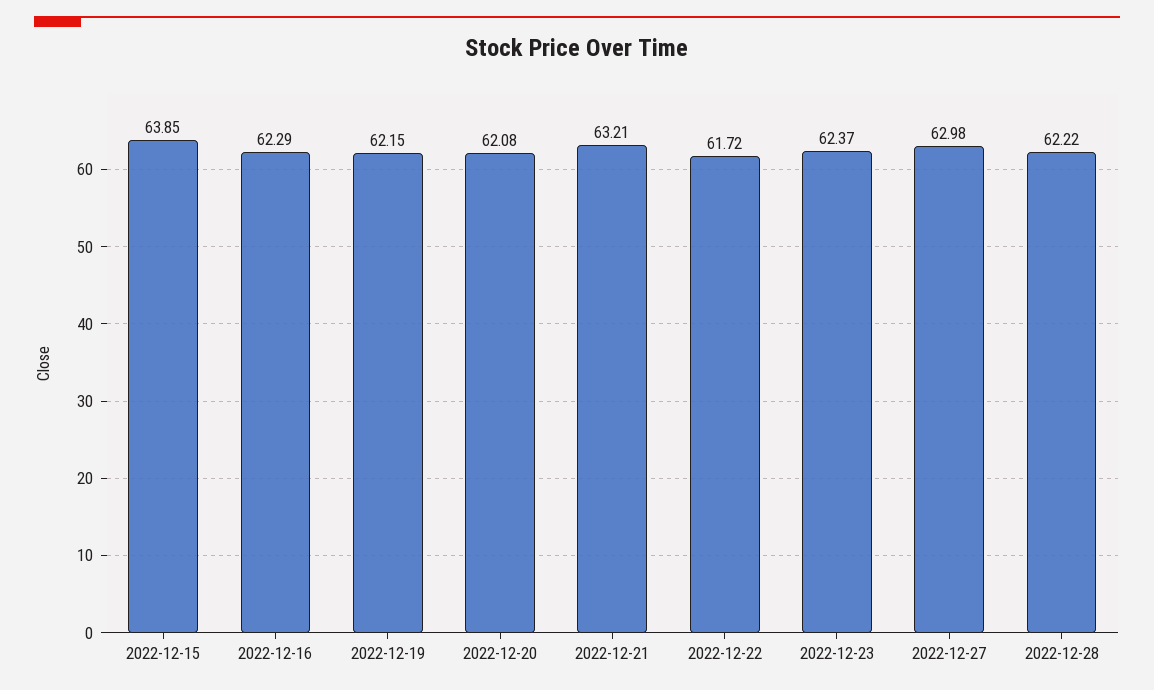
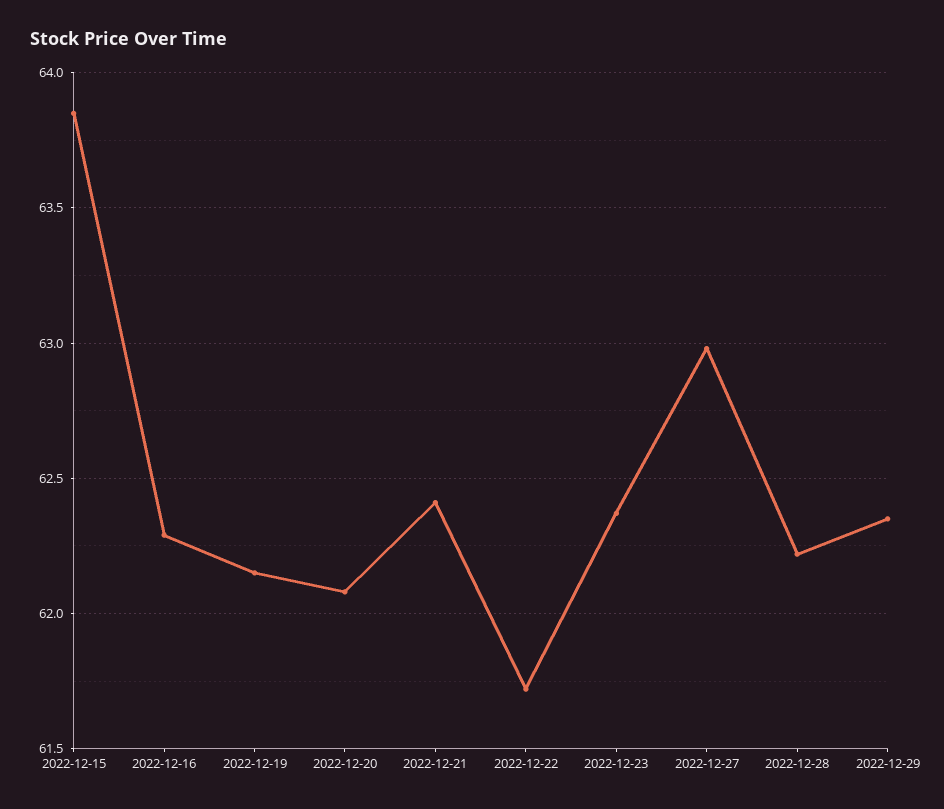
2022-12-21: 63.21 -> 62.4
2022-12-29: none -> 62.35

